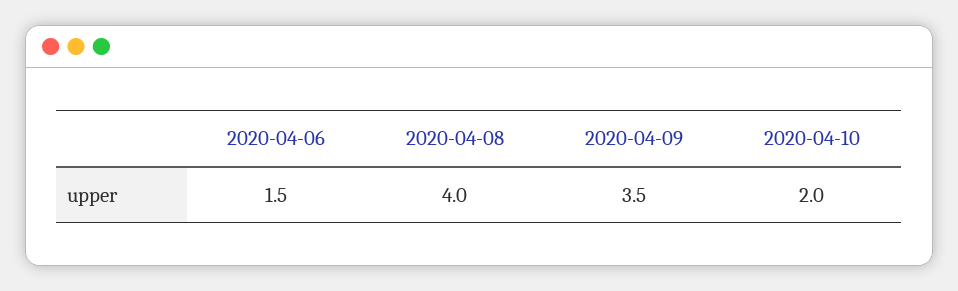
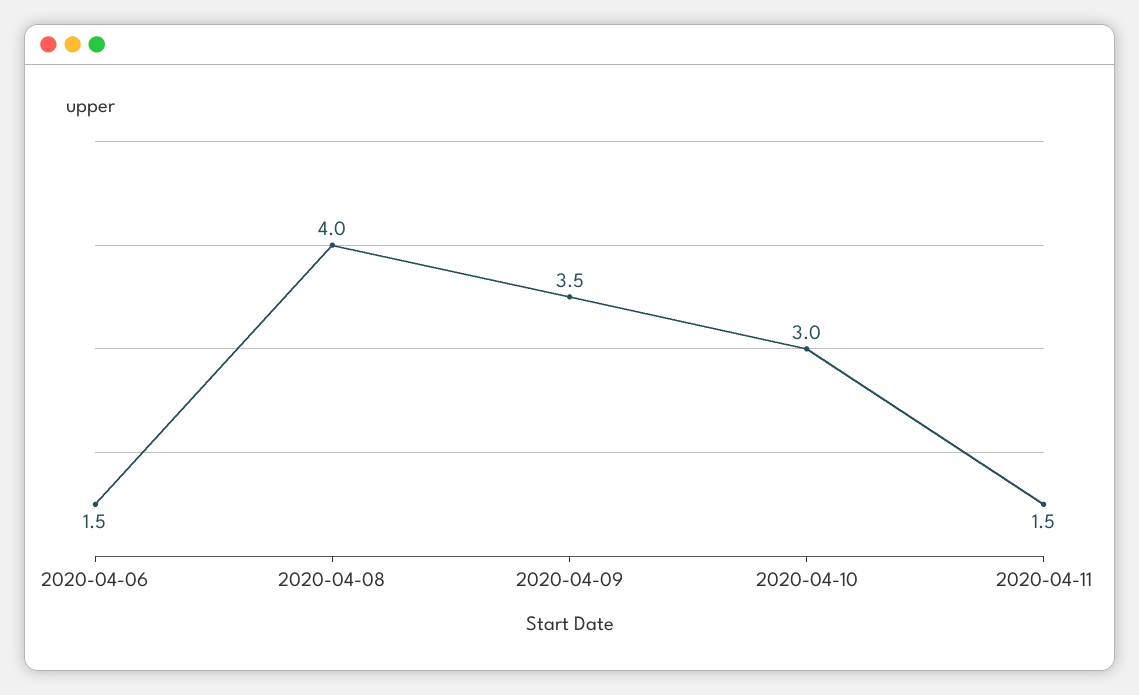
2020-04-10: 2 -> 3
2020-04-11: none -> 1.5

